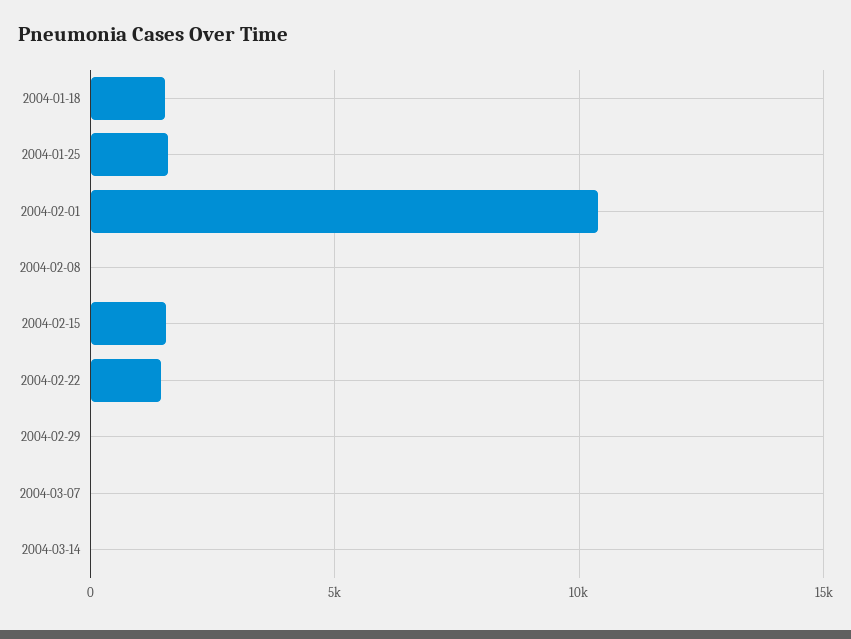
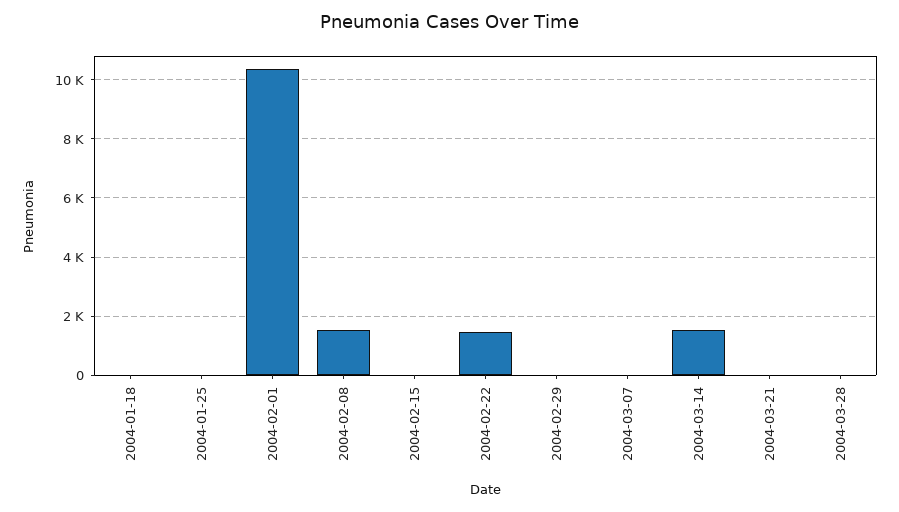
2004-01-18: 1500 -> 0
2004-01-25: 1500 -> 0
2004-02-08: 0 -> 1500
2004-02-15: 1500 -> 0
2004-03-14: 0 -> 1500
2004-03-21: none -> 0
2004-03-28: none -> 0

